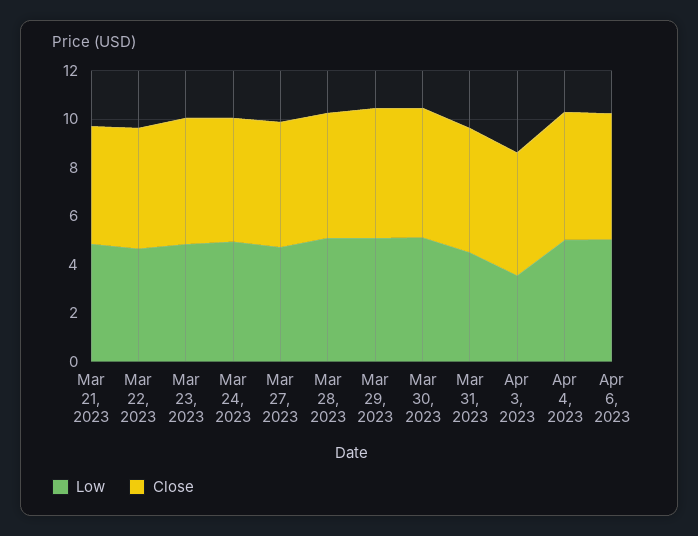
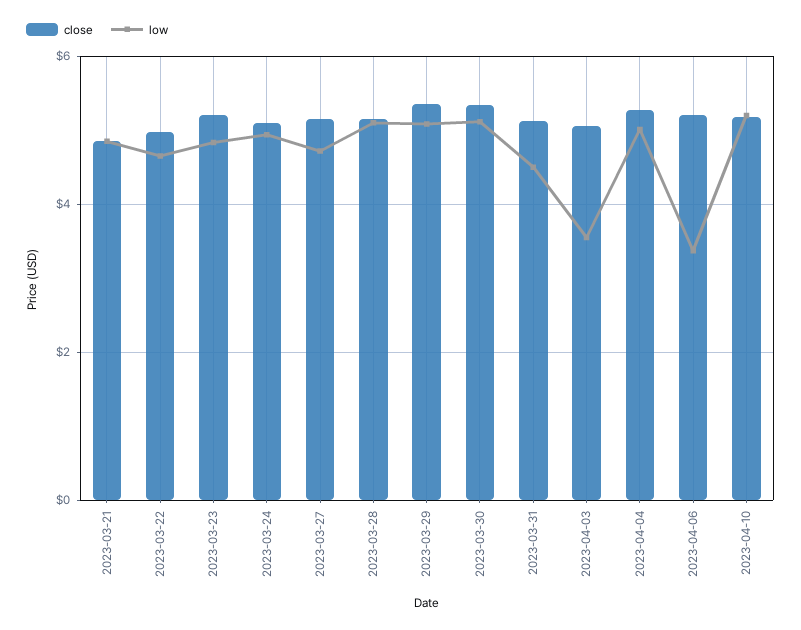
Low, Apr 6, 2023: 5 -> 3.4
Close, 2023-04-10: none -> 5.2
Low, 2023-04-10: none -> 5.2

